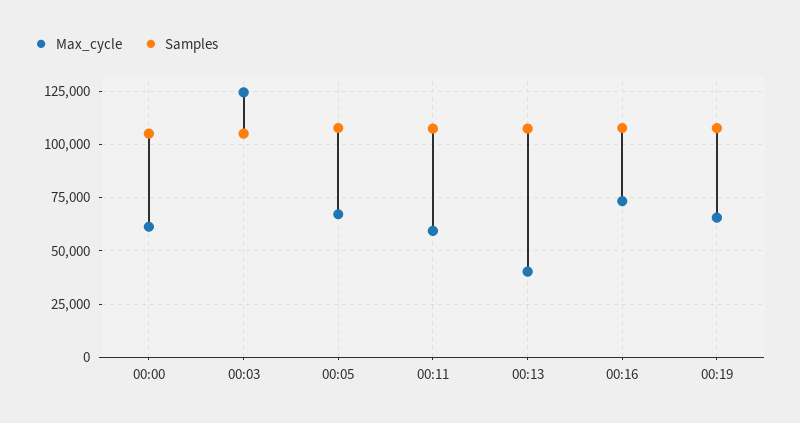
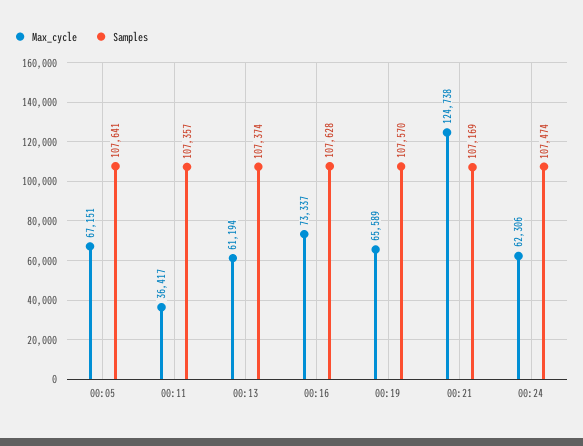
Max_cycle, 00:00: 60000 -> none
Samples, 00:00: 105000 -> none
Max_cycle, 00:03: 125000 -> none
Samples, 00:03: 105000 -> none
Max_cycle, 00:11: 60000 -> 36417
Max_cycle, 00:13: 40000 -> 61194
Max_cycle, 00:21: none -> 124738
Samples, 00:21: none -> 107169
Max_cycle, 00:24: none -> 62306
Samples, 00:24: none -> 107474

